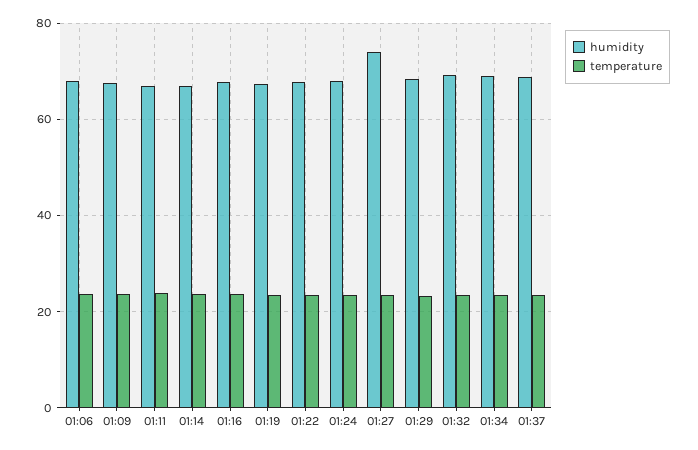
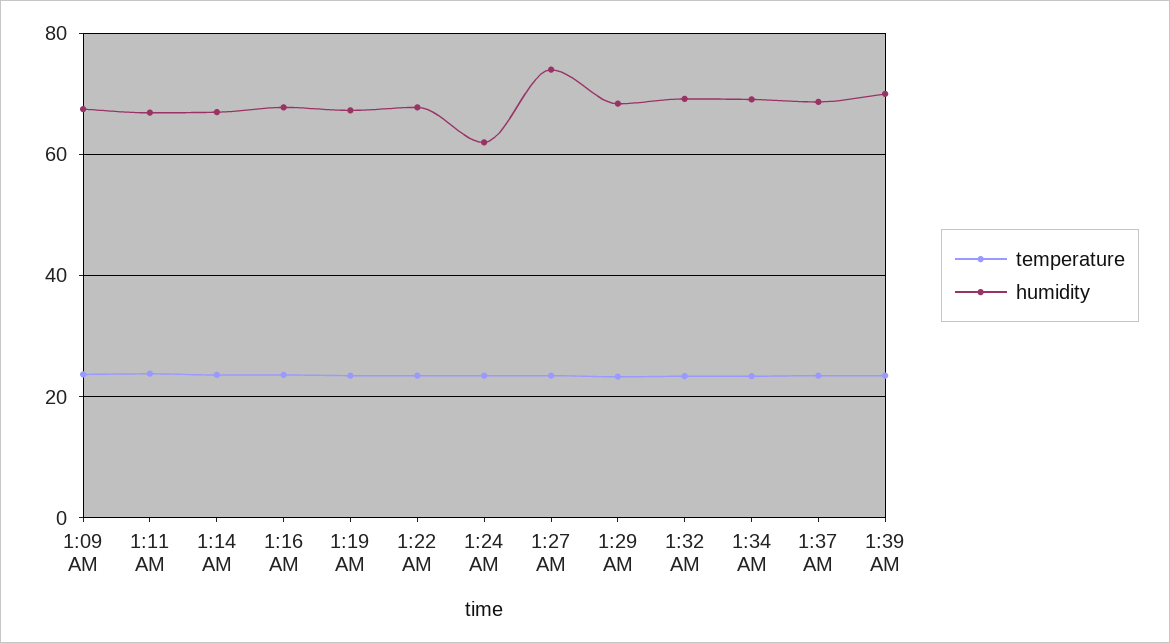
humidity, 01:06: 68 -> none
temperature, 01:06: 24 -> none
humidity, 01:24: 68 -> 62
temperature, 1:39 AM: none -> 24
humidity, 1:39 AM: none -> 70

